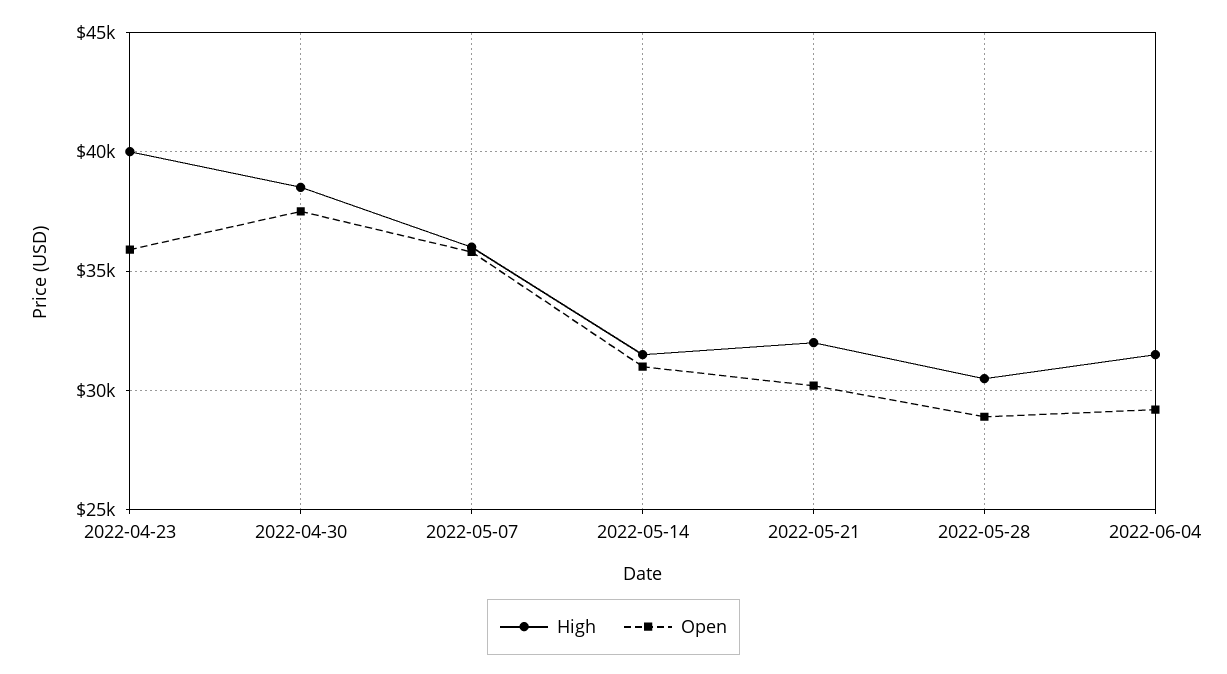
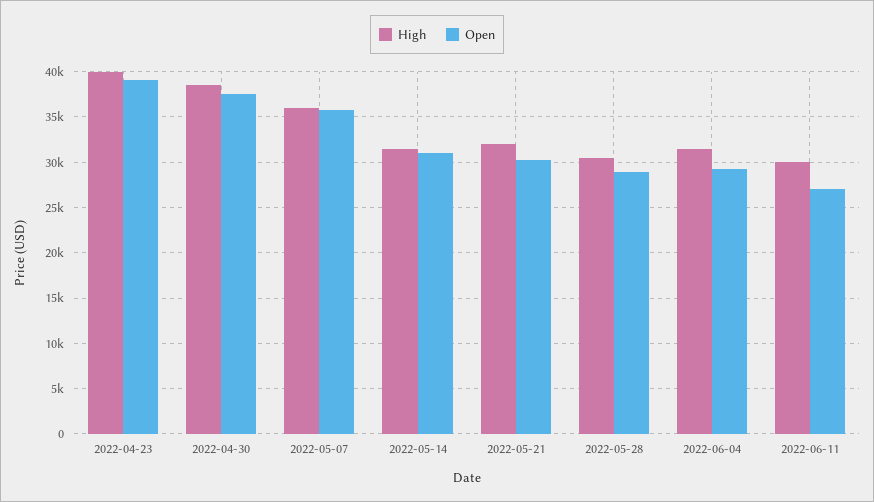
Open, 2022-04-23: 36000 -> 39000
High, 2022-06-11: none -> 30000
Open, 2022-06-11: none -> 27000

